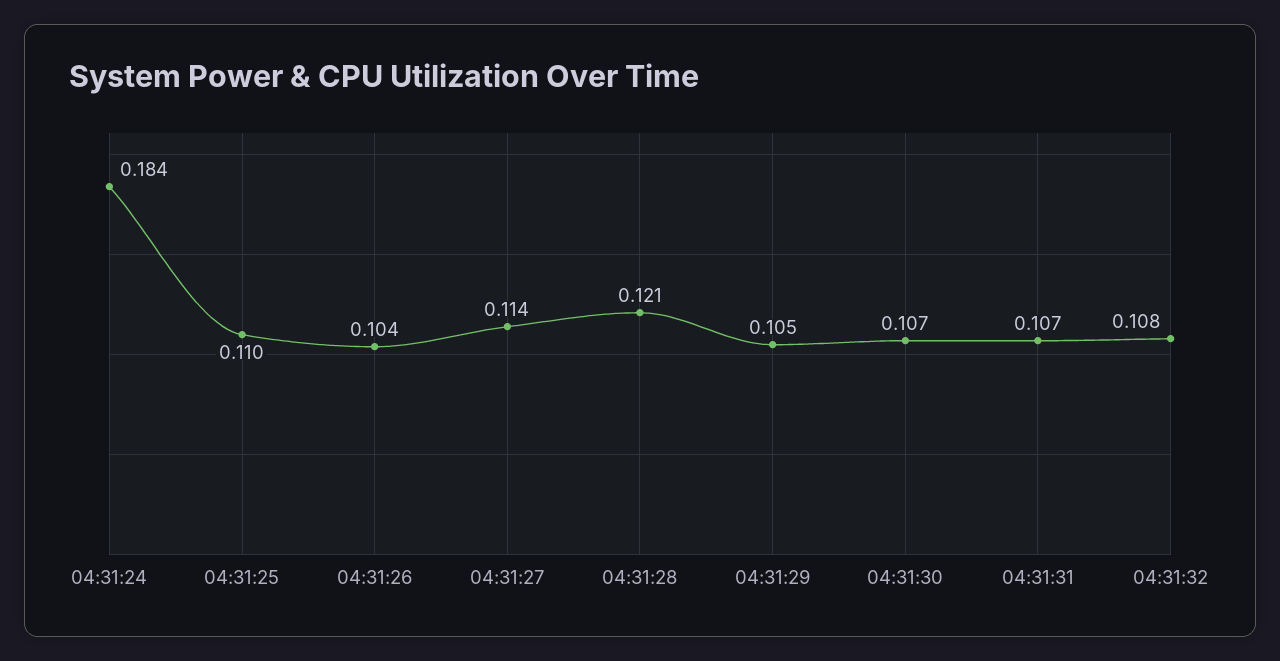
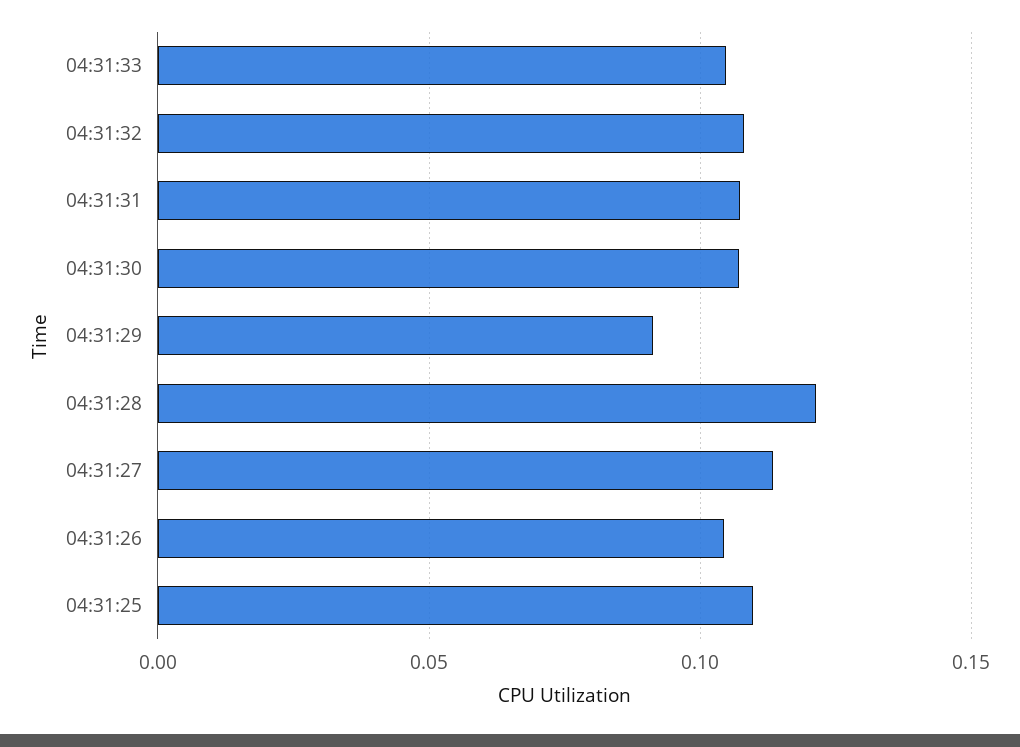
04:31:24: 0.184 -> none
04:31:29: 0.105 -> 0.09
04:31:33: none -> 0.105

